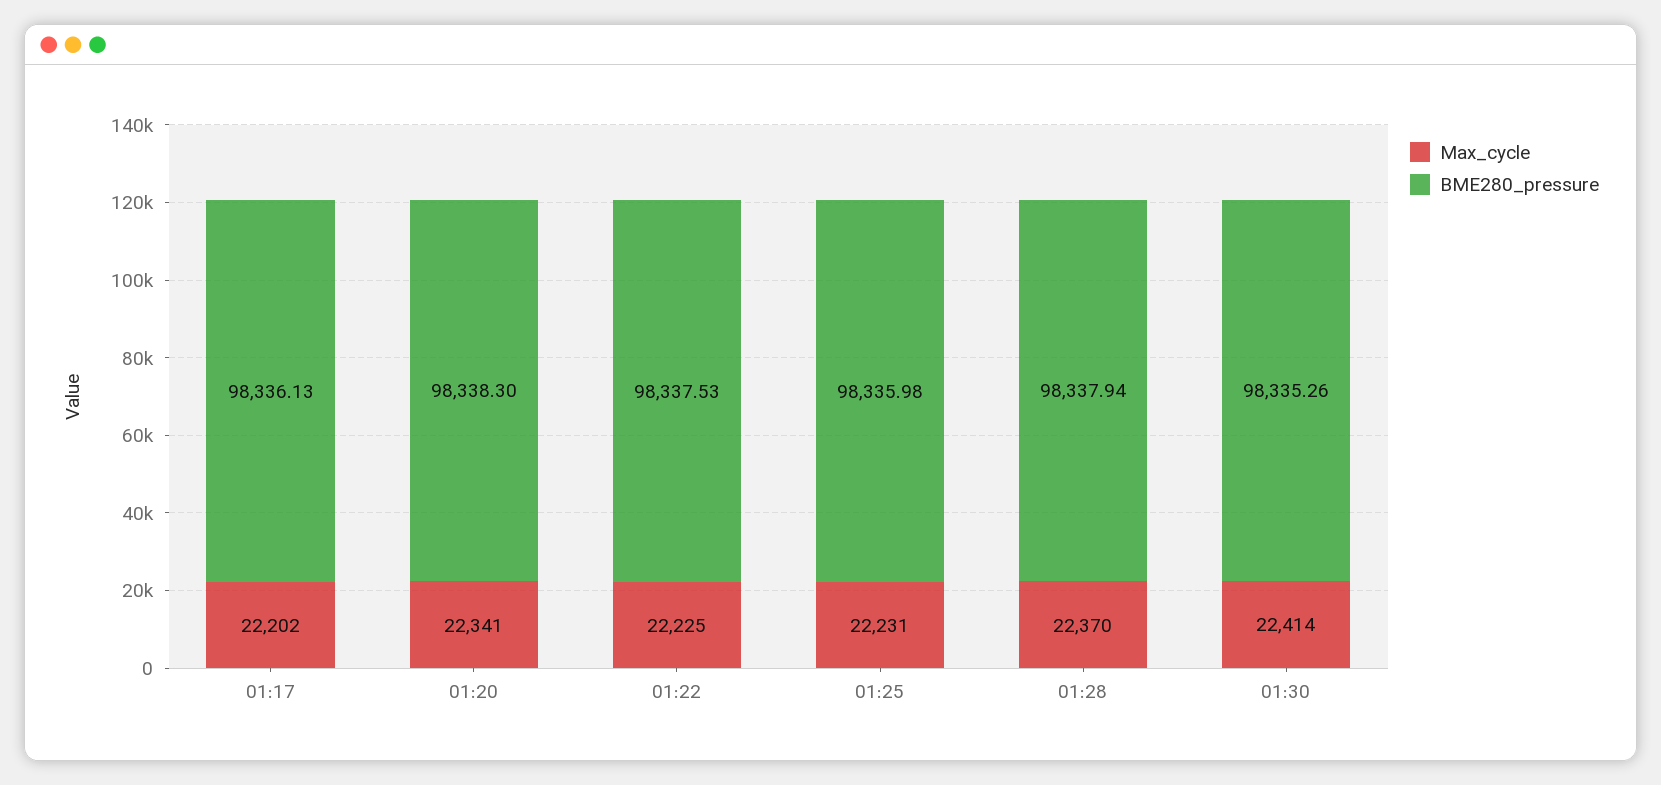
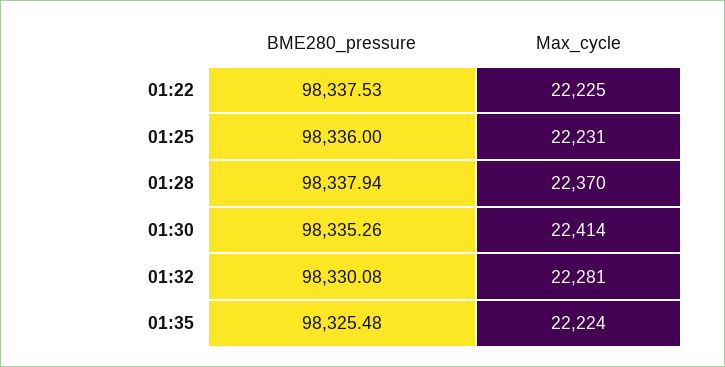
Max_cycle, 01:17: 22202 -> none
BME280_pressure, 01:17: 98336.13 -> none
Max_cycle, 01:20: 22341 -> none
BME280_pressure, 01:20: 98338.3 -> none
BME280_pressure, 01:25: 98335.98 -> 98336
BME280_pressure, 01:32: none -> 98330.08
Max_cycle, 01:32: none -> 22281
BME280_pressure, 01:35: none -> 98325.48
Max_cycle, 01:35: none -> 22224

